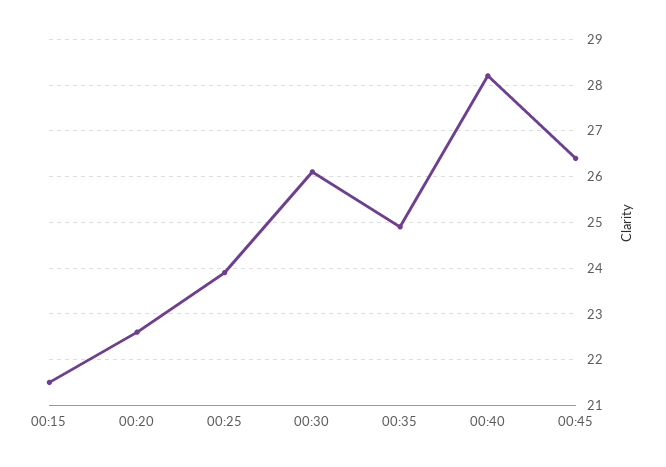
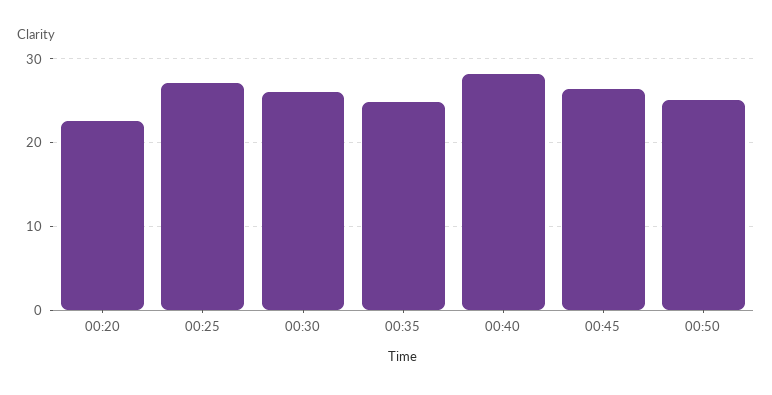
00:15: 21.5 -> none
00:25: 24 -> 27
00:50: none -> 25

